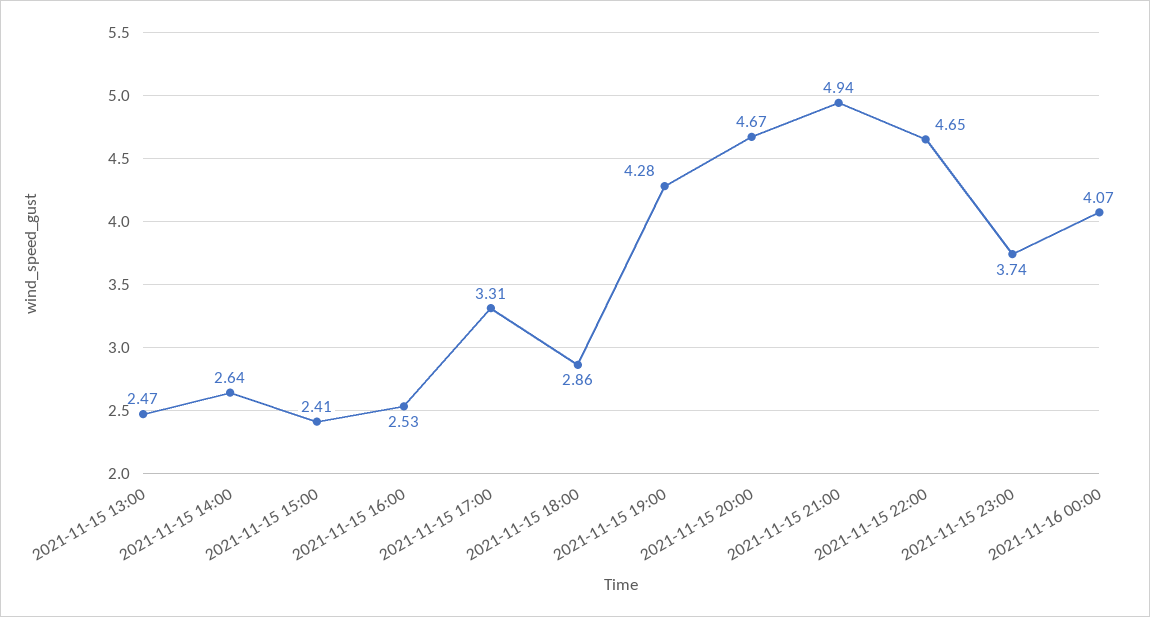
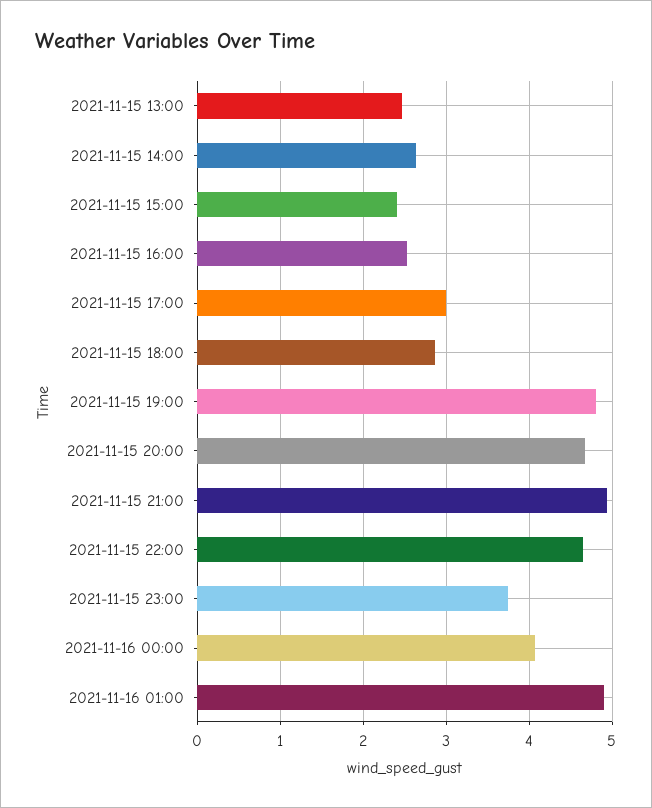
2021-11-15 17:00: 3.31 -> 3
2021-11-15 19:00: 4.28 -> 4.8
2021-11-16 01:00: none -> 4.9

